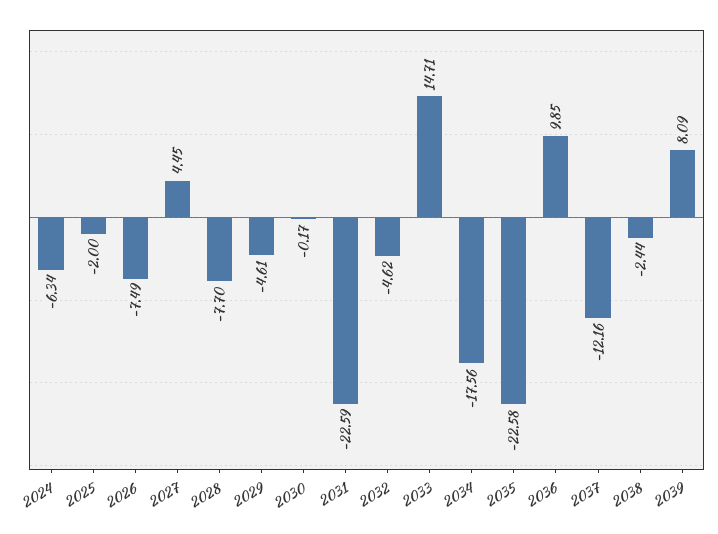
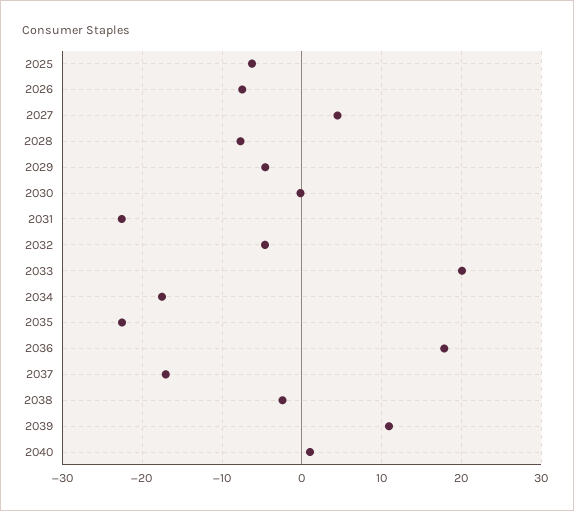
2024: -6.34 -> none
2025: -2 -> -6
2033: 14.71 -> 20
2036: 9.85 -> 18
2037: -12.16 -> -17
2039: 8.09 -> 11
2040: none -> 1

